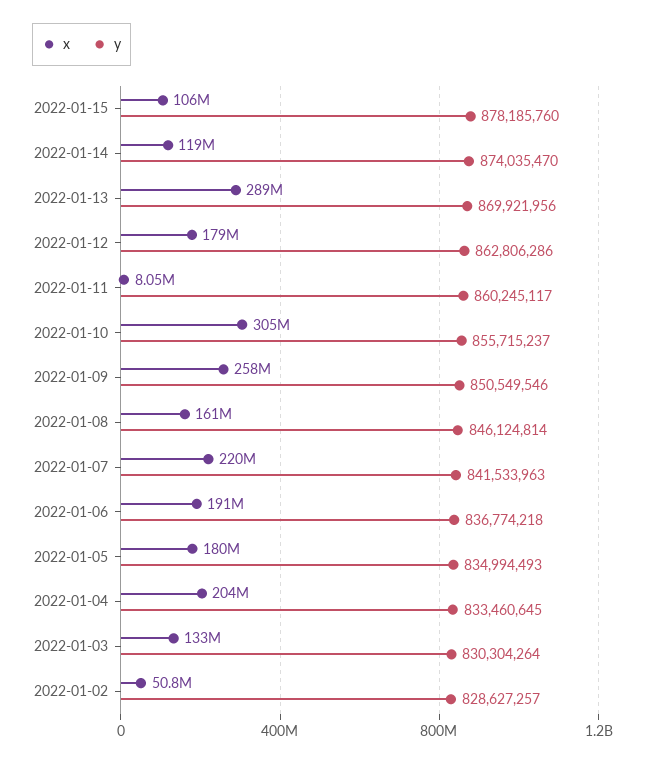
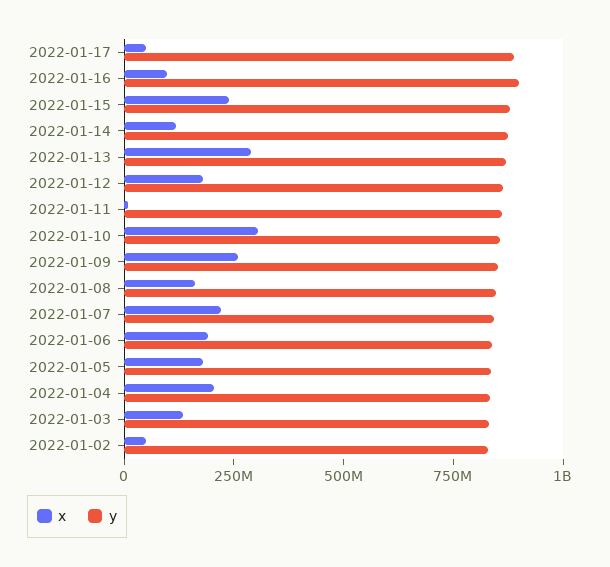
x, 2022-01-15: 106000000 -> 250000000
x, 2022-01-17: none -> 50000000
y, 2022-01-17: none -> 900000000
x, 2022-01-16: none -> 100000000
y, 2022-01-16: none -> 900000000

